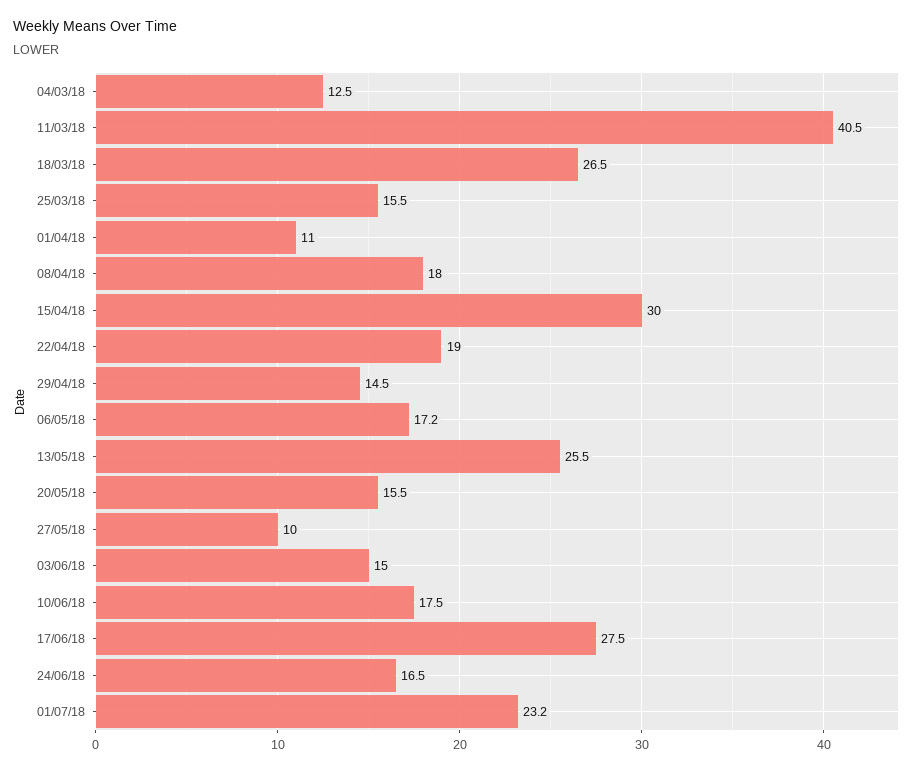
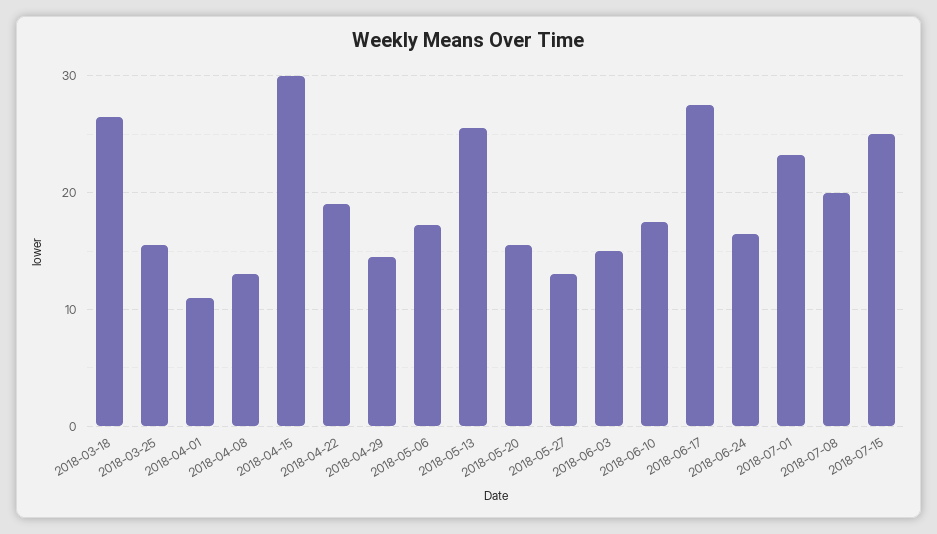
04/03/18: 12.5 -> none
11/03/18: 40.5 -> none
08/04/18: 18 -> 13
27/05/18: 10 -> 13
2018-07-08: none -> 20
2018-07-15: none -> 25

